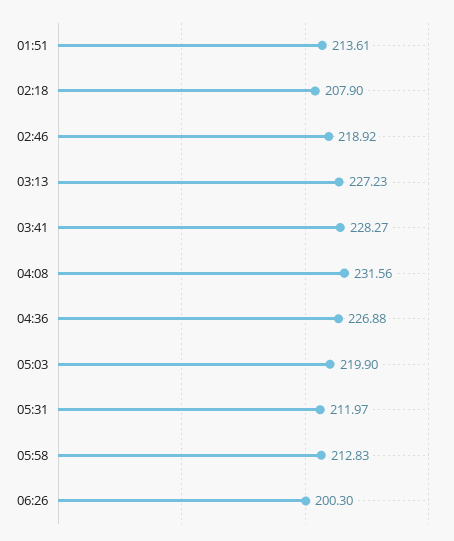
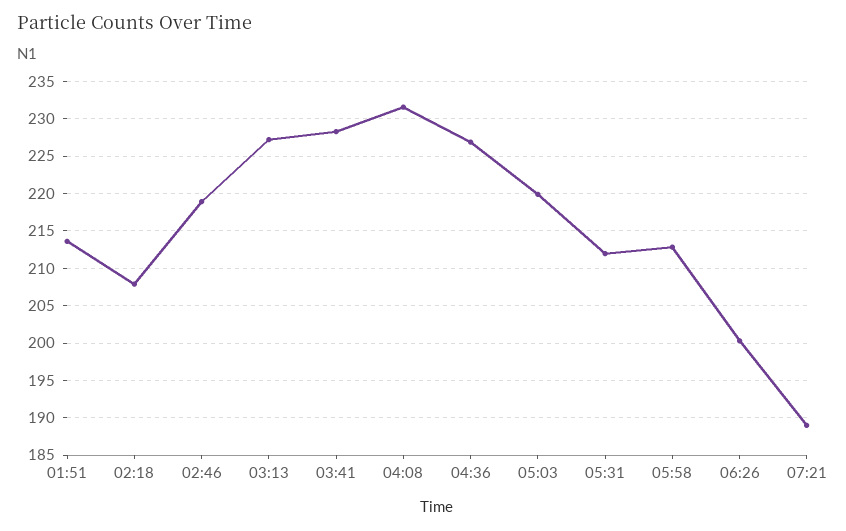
07:21: none -> 189

